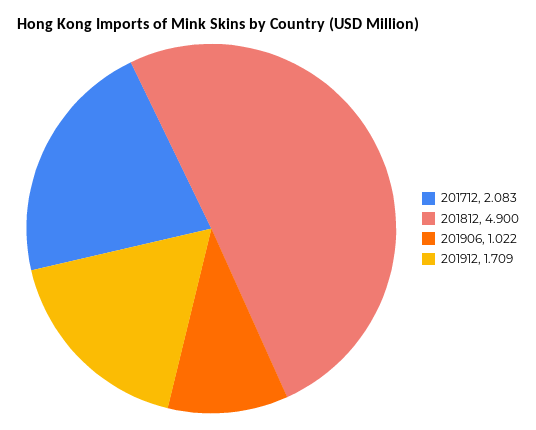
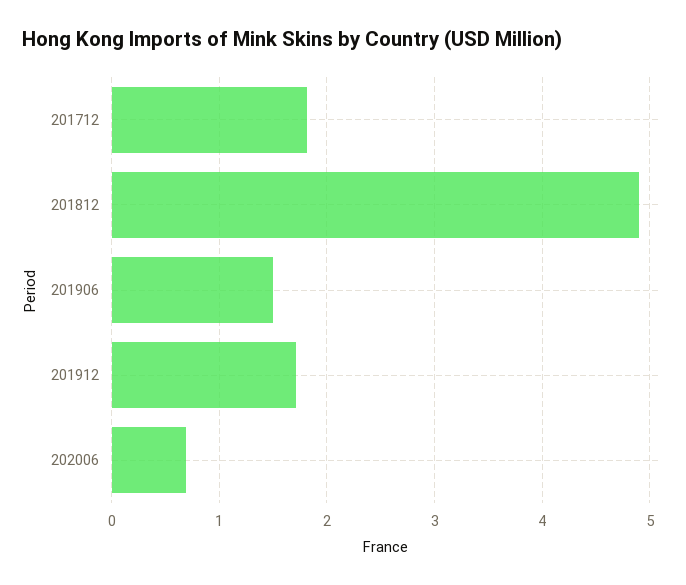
201712: 2.083 -> 1.8
201906: 1.022 -> 1.5
202006: none -> 0.7

